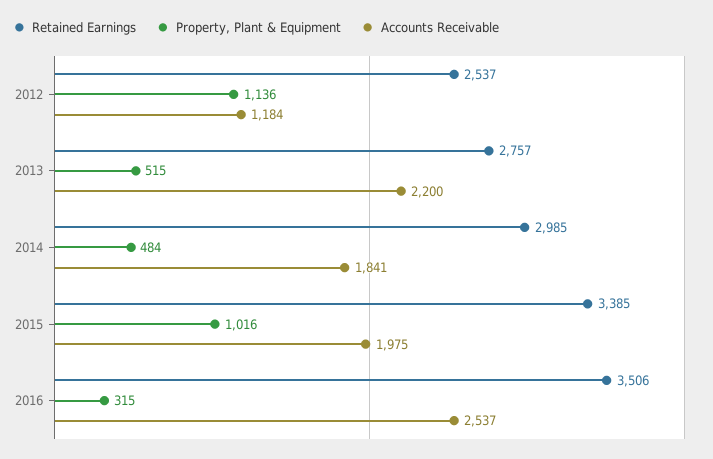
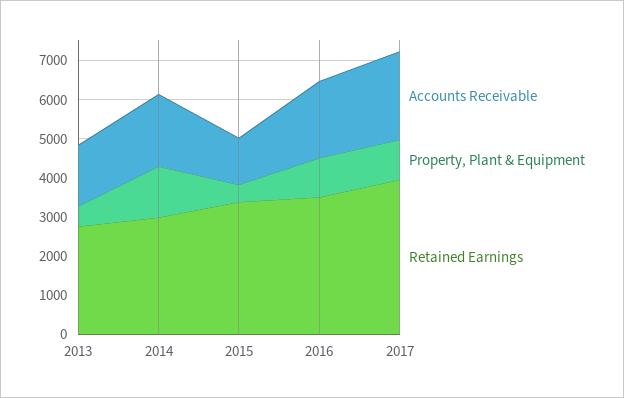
Retained Earnings, 2012: 2537 -> none
Property, Plant & Equipment, 2012: 1136 -> none
Accounts Receivable, 2012: 1184 -> none
Accounts Receivable, 2013: 2200 -> 1500
Property, Plant & Equipment, 2014: 484 -> 1250
Property, Plant & Equipment, 2015: 1016 -> 500
Accounts Receivable, 2015: 1975 -> 1250
Property, Plant & Equipment, 2016: 315 -> 1000
Accounts Receivable, 2016: 2537 -> 2000
Accounts Receivable, 2017: none -> 2250
Property, Plant & Equipment, 2017: none -> 1000
Retained Earnings, 2017: none -> 4000

